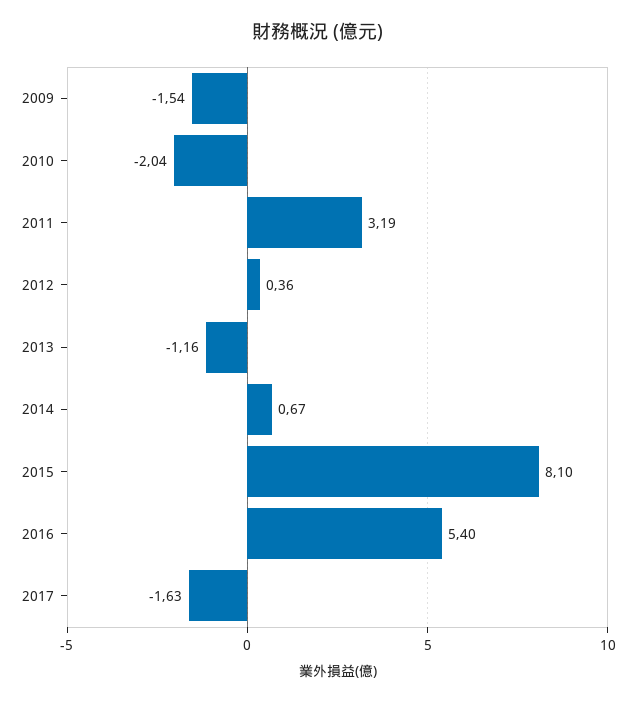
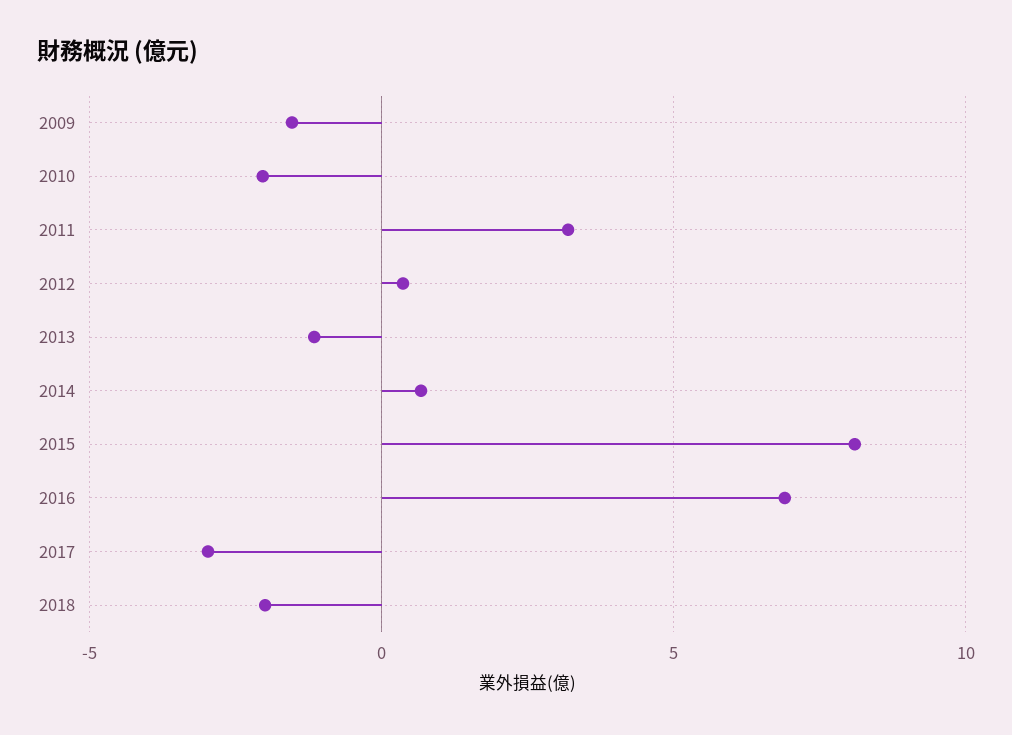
2016: 5.4 -> 7
2017: -1.63 -> -3
2018: none -> -2

